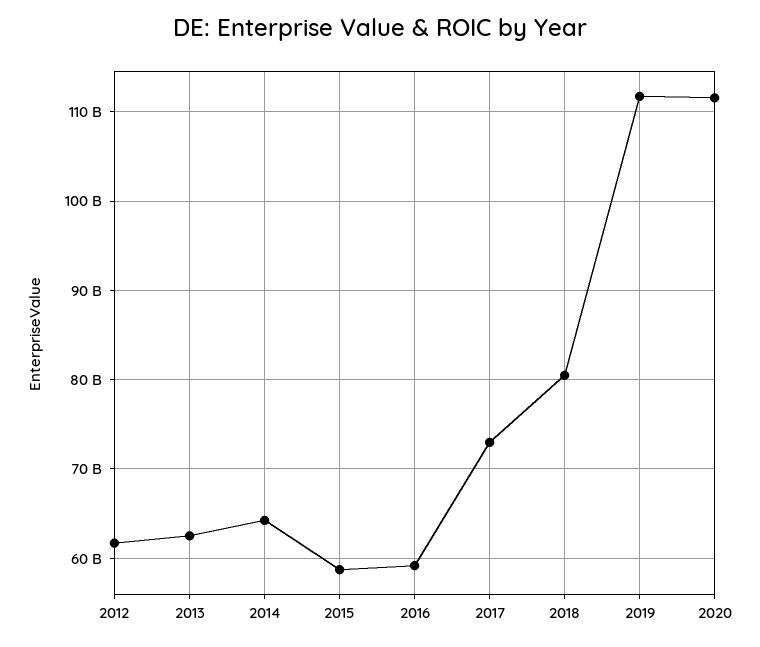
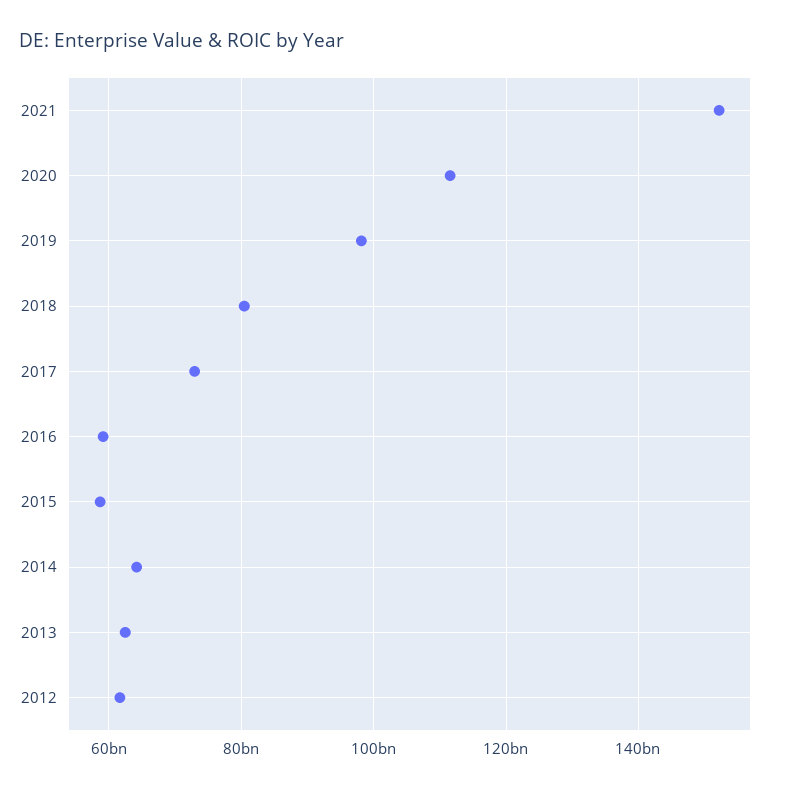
2019: 112000000000 -> 98000000000
2021: none -> 152000000000

